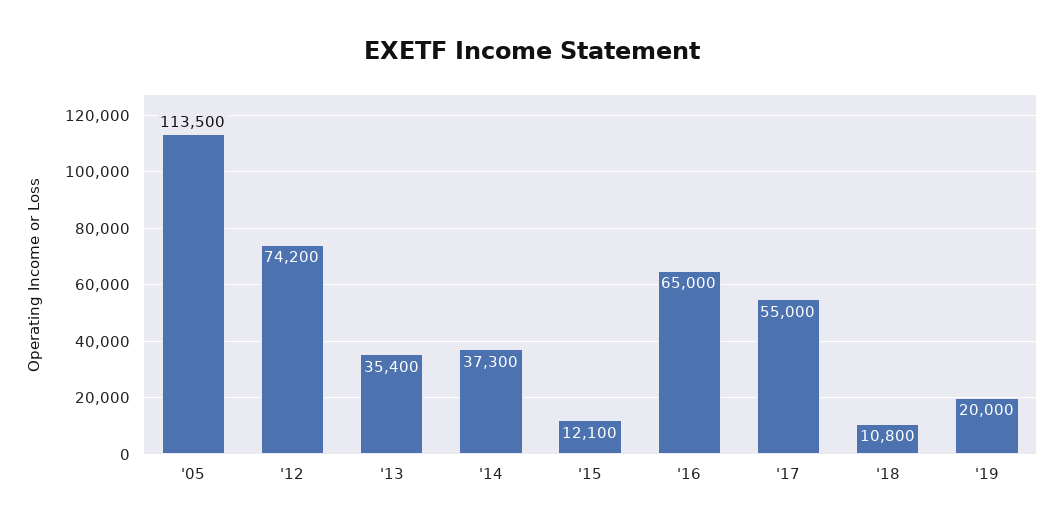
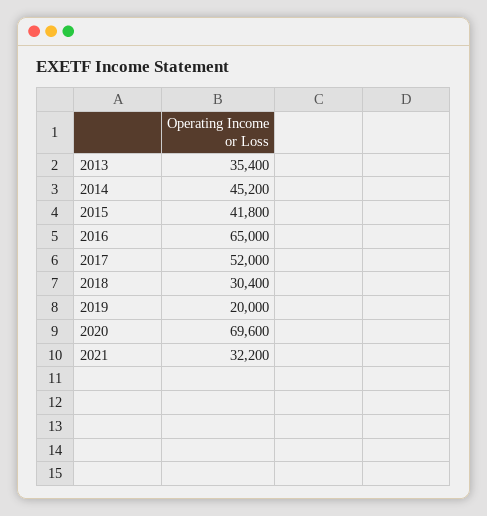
'05: 113500 -> none
'12: 74200 -> none
'14: 37300 -> 45200
'15: 12100 -> 41800
'17: 55000 -> 52000
'18: 10800 -> 30400
2020: none -> 69600
2021: none -> 32200

